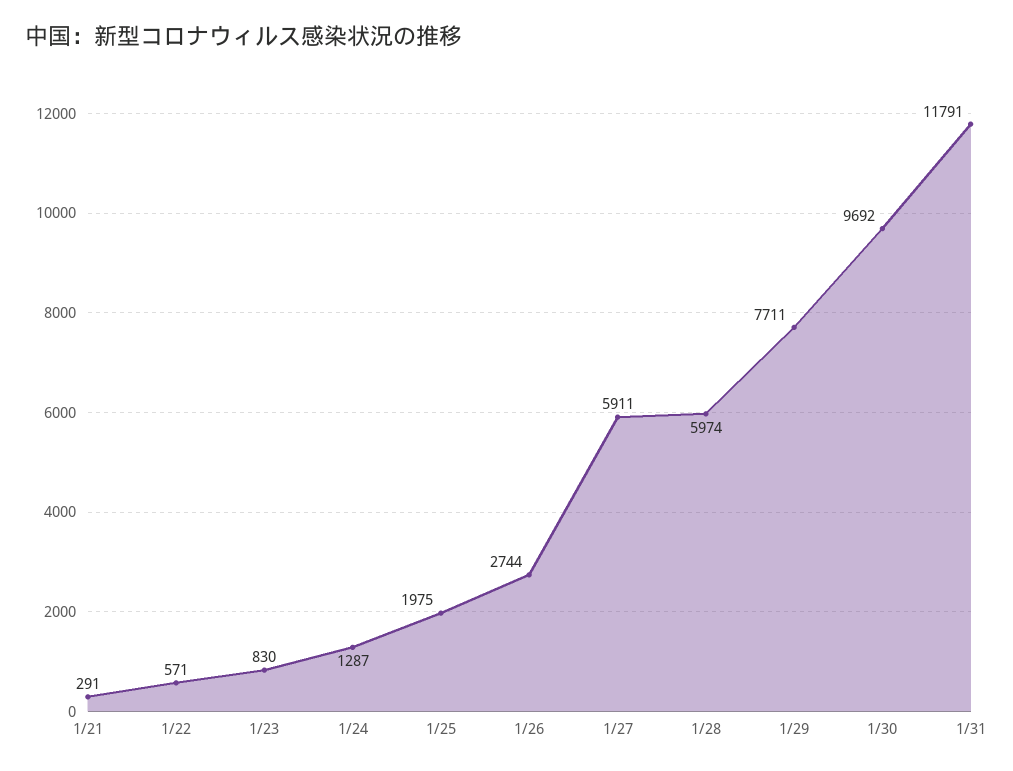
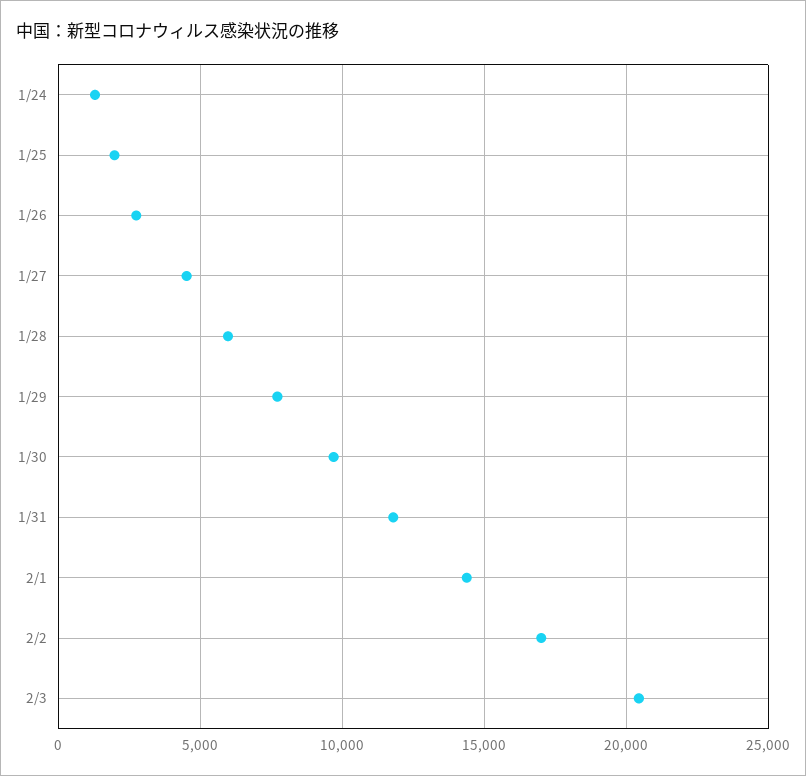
1/21: 291 -> none
1/22: 571 -> none
1/23: 830 -> none
1/27: 5911 -> 4500
2/1: none -> 14500
2/2: none -> 17000
2/3: none -> 20500

